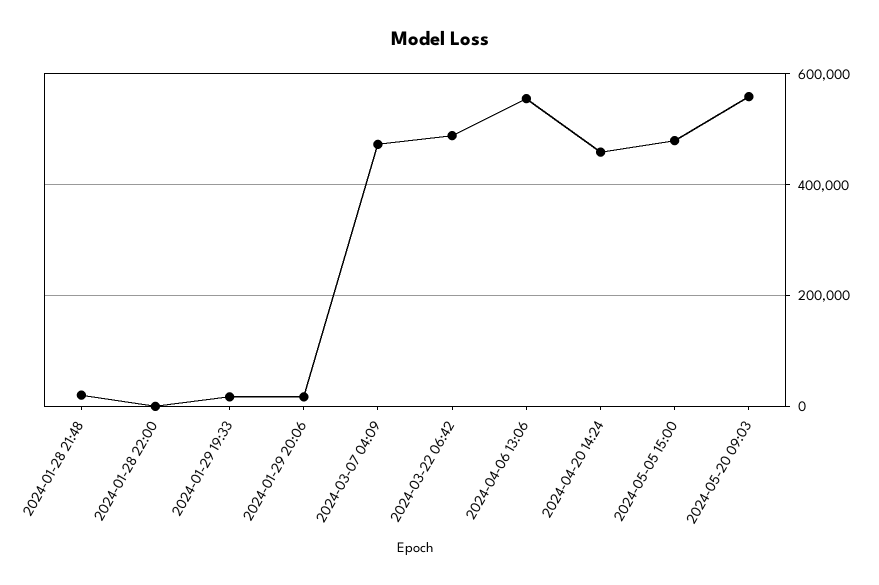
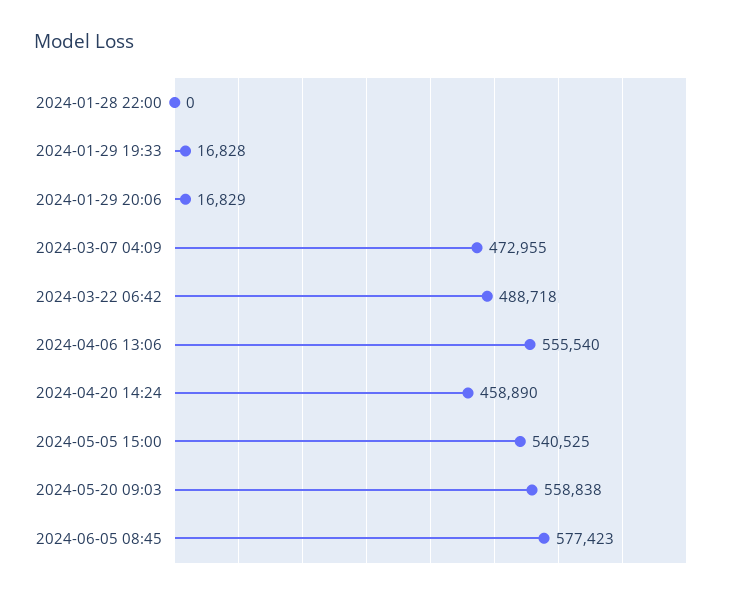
2024-01-28 21:48: 20000 -> none
2024-05-05 15:00: 480000 -> 540525
2024-06-05 08:45: none -> 577423

